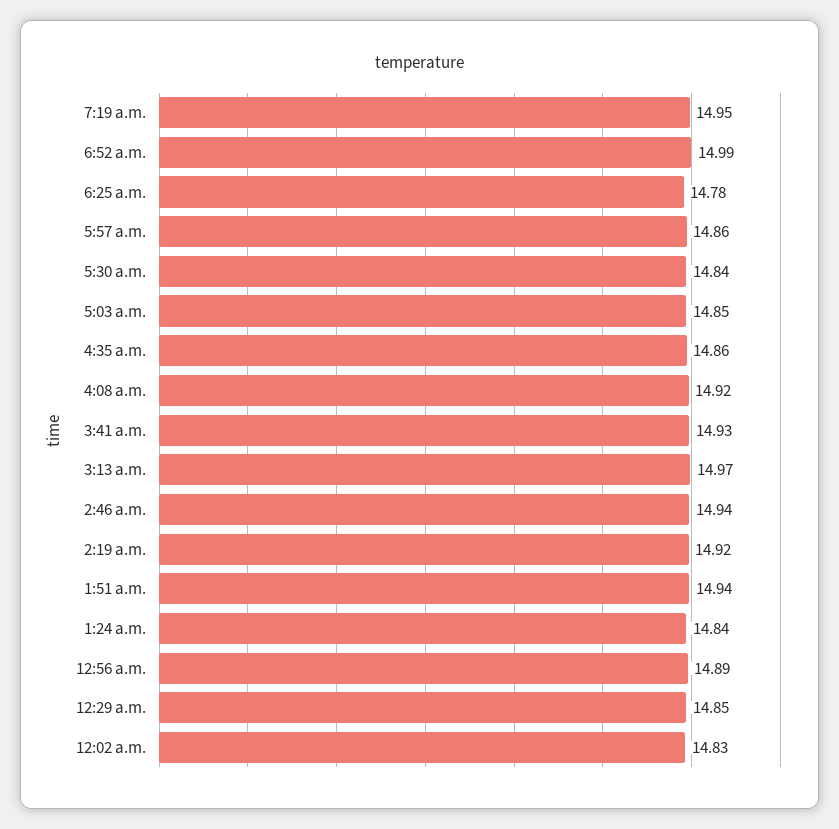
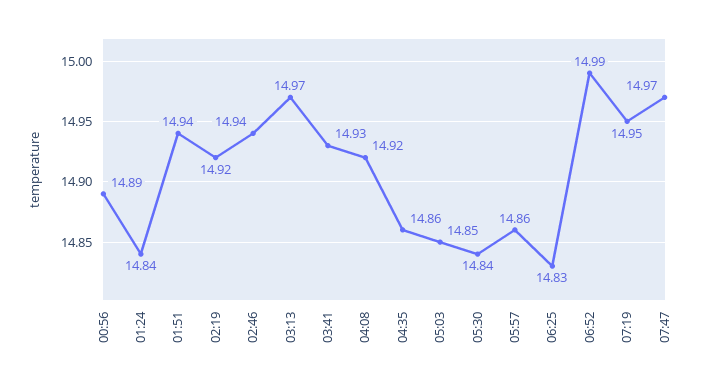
6:25 a.m.: 14.78 -> 14.83
12:29 a.m.: 14.85 -> none
12:02 a.m.: 14.83 -> none
07:47: none -> 14.97

